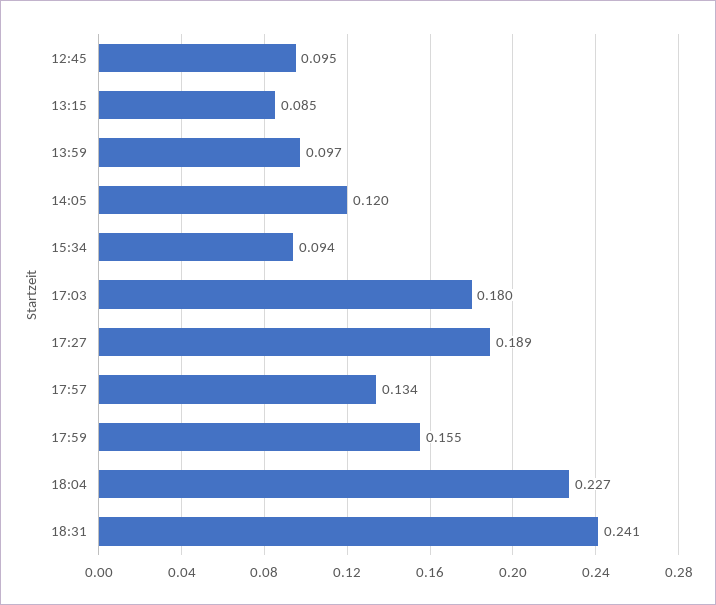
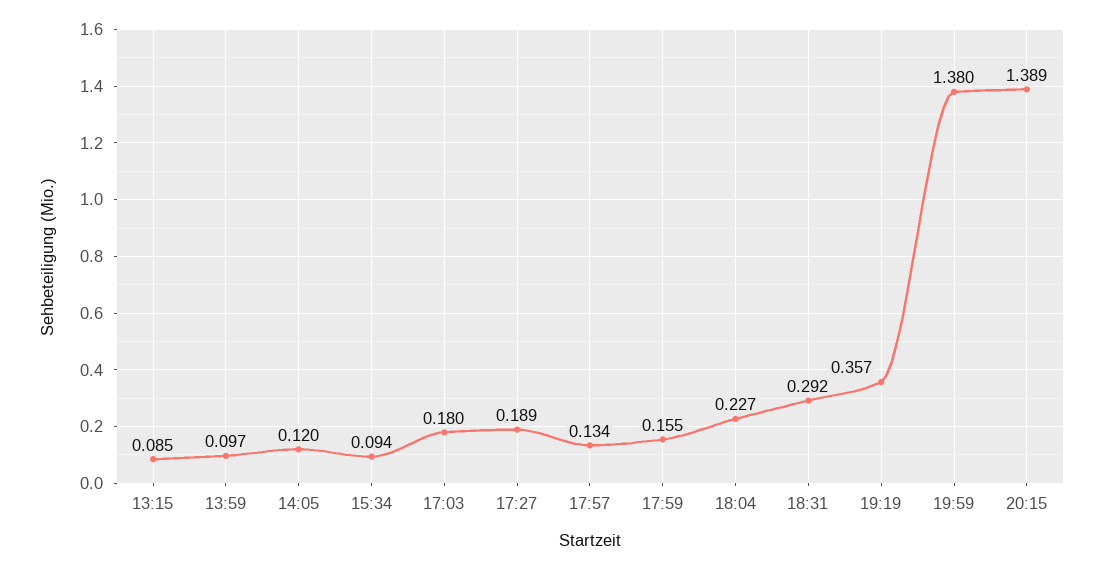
12:45: 0.095 -> none
18:31: 0.241 -> 0.292
19:19: none -> 0.357
19:59: none -> 1.38
20:15: none -> 1.389

